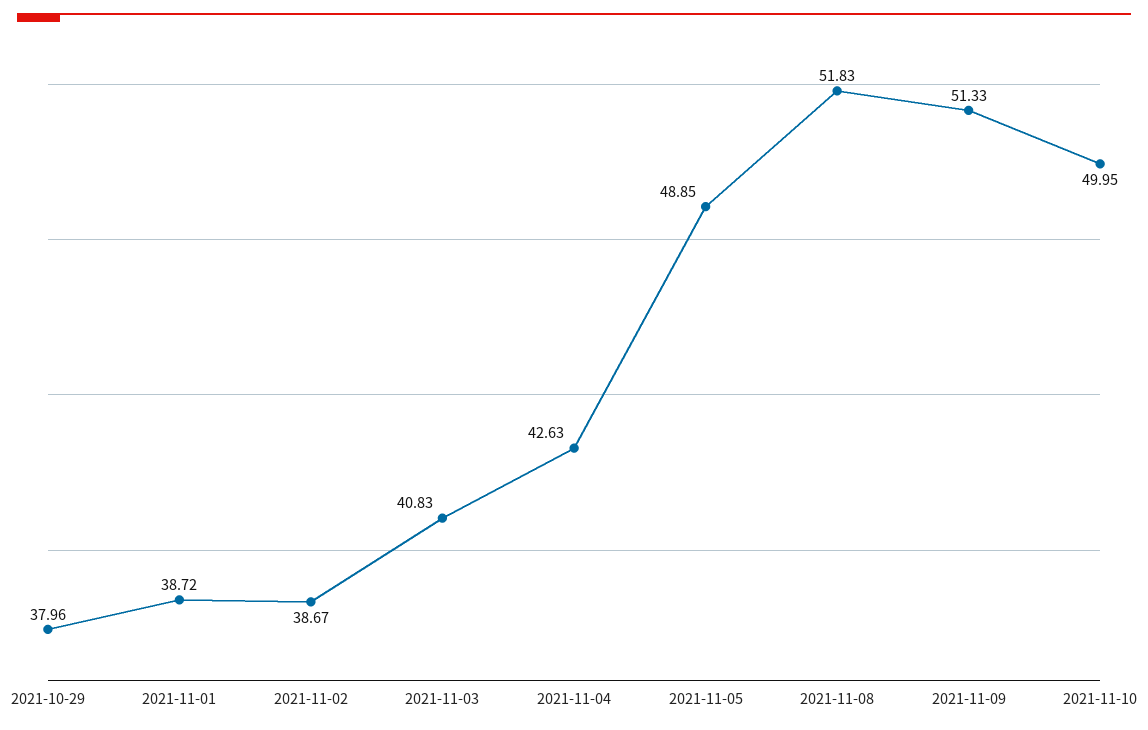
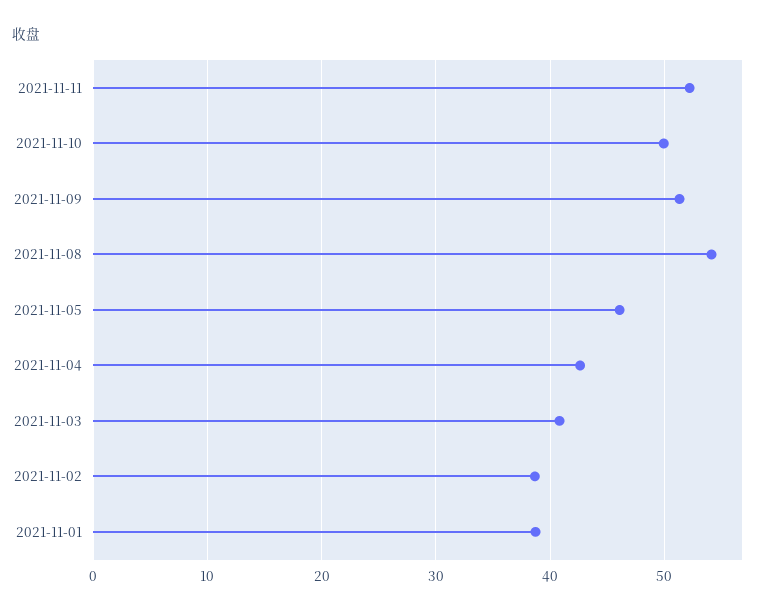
2021-10-29: 37.96 -> none
2021-11-05: 48.85 -> 46
2021-11-08: 51.83 -> 54
2021-11-11: none -> 52

